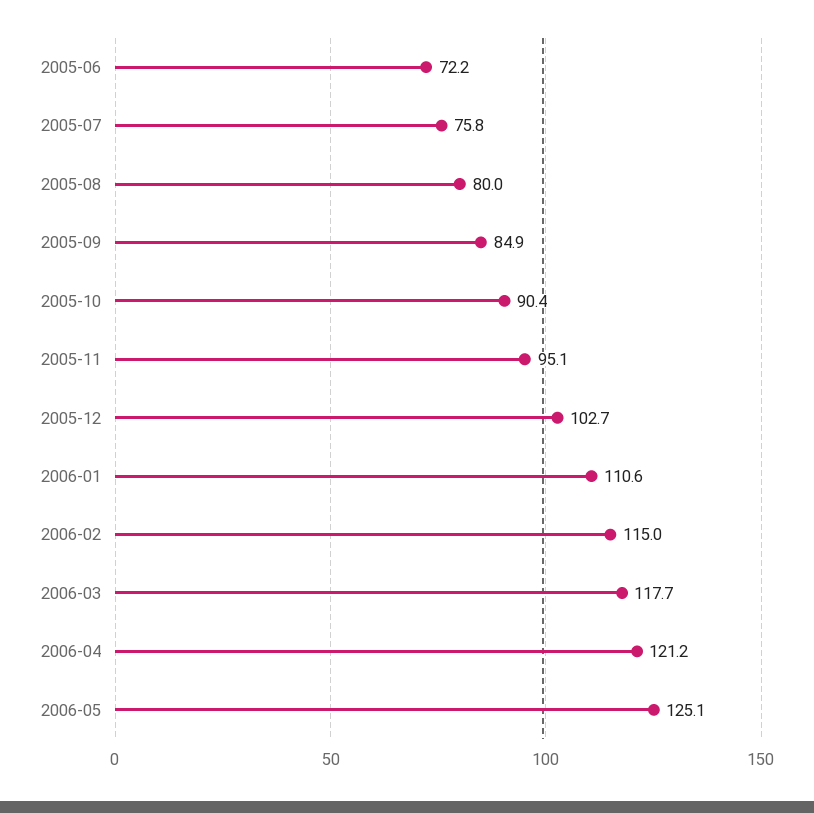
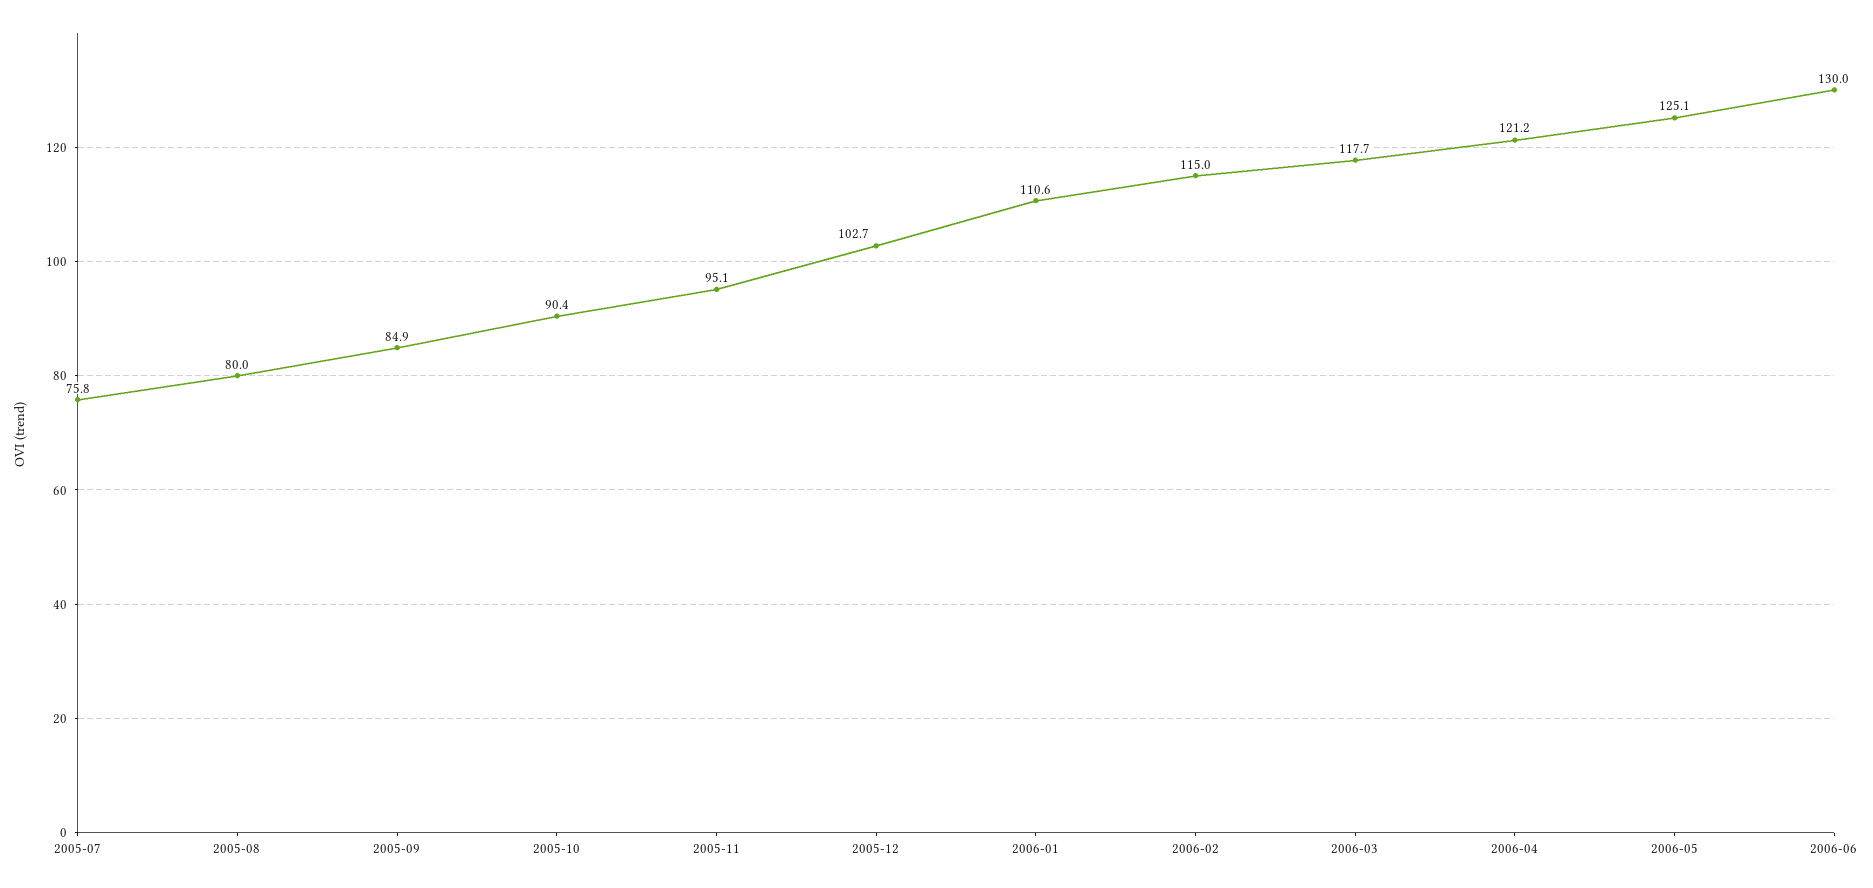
2005-06: 72.2 -> none
2006-06: none -> 130

